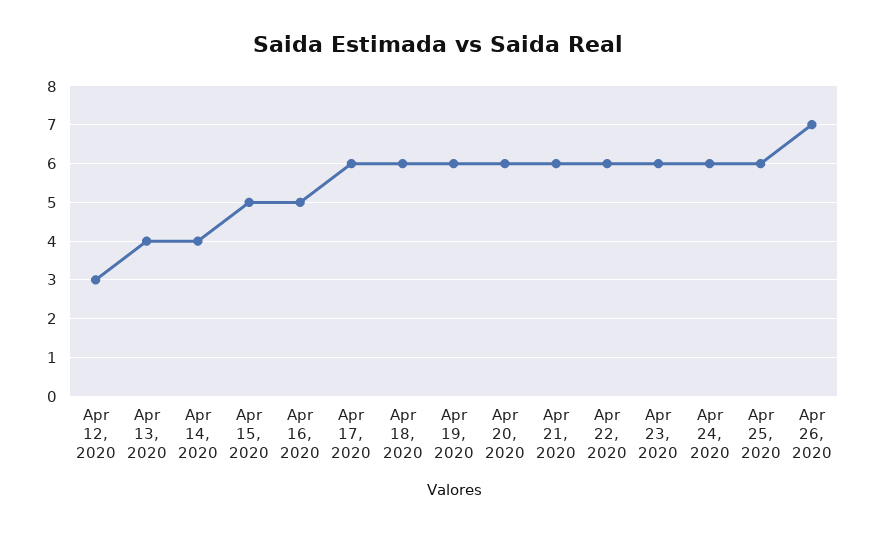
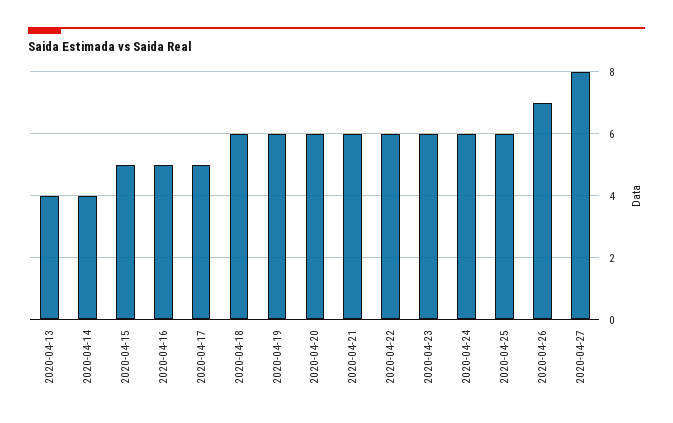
Apr 12, 2020: 3 -> none
Apr 17, 2020: 6 -> 5
2020-04-27: none -> 8

